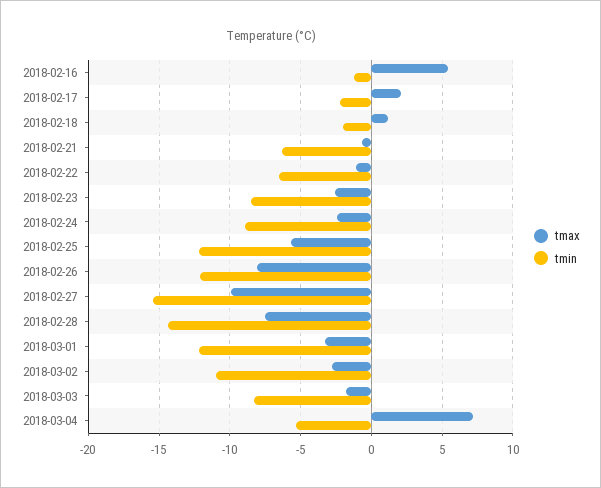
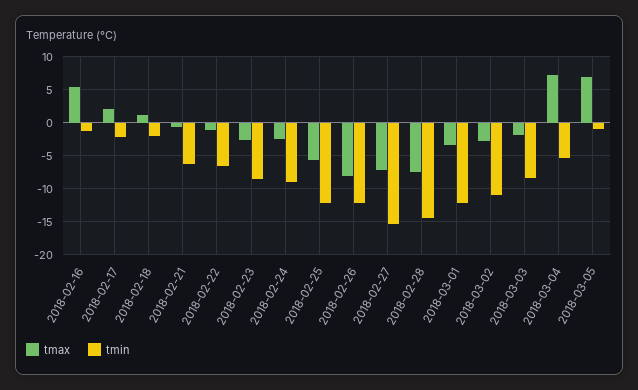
tmax, 2018-02-27: -10 -> -7
tmax, 2018-03-05: none -> 7
tmin, 2018-03-05: none -> -1

